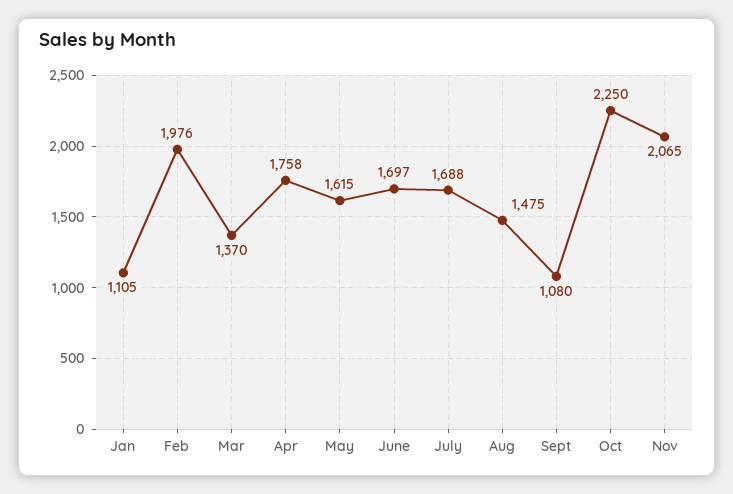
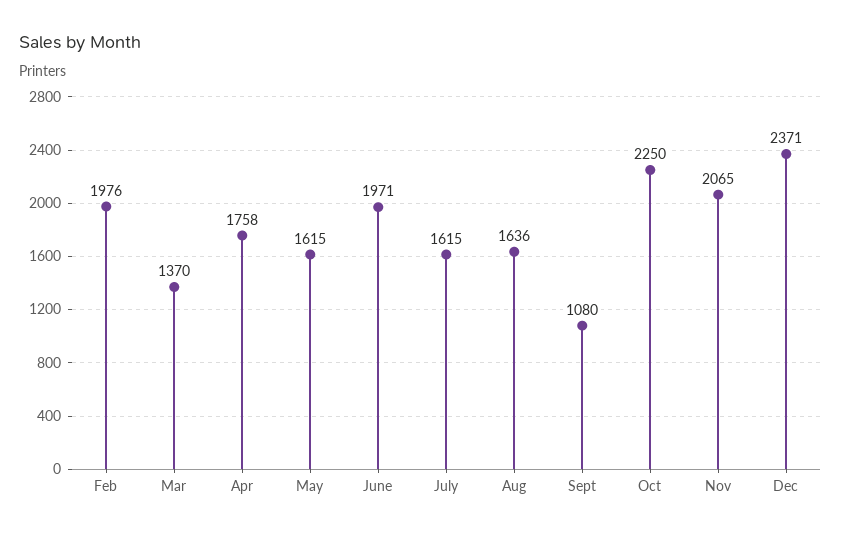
Jan: 1105 -> none
June: 1697 -> 1971
July: 1688 -> 1615
Aug: 1475 -> 1636
Dec: none -> 2371

